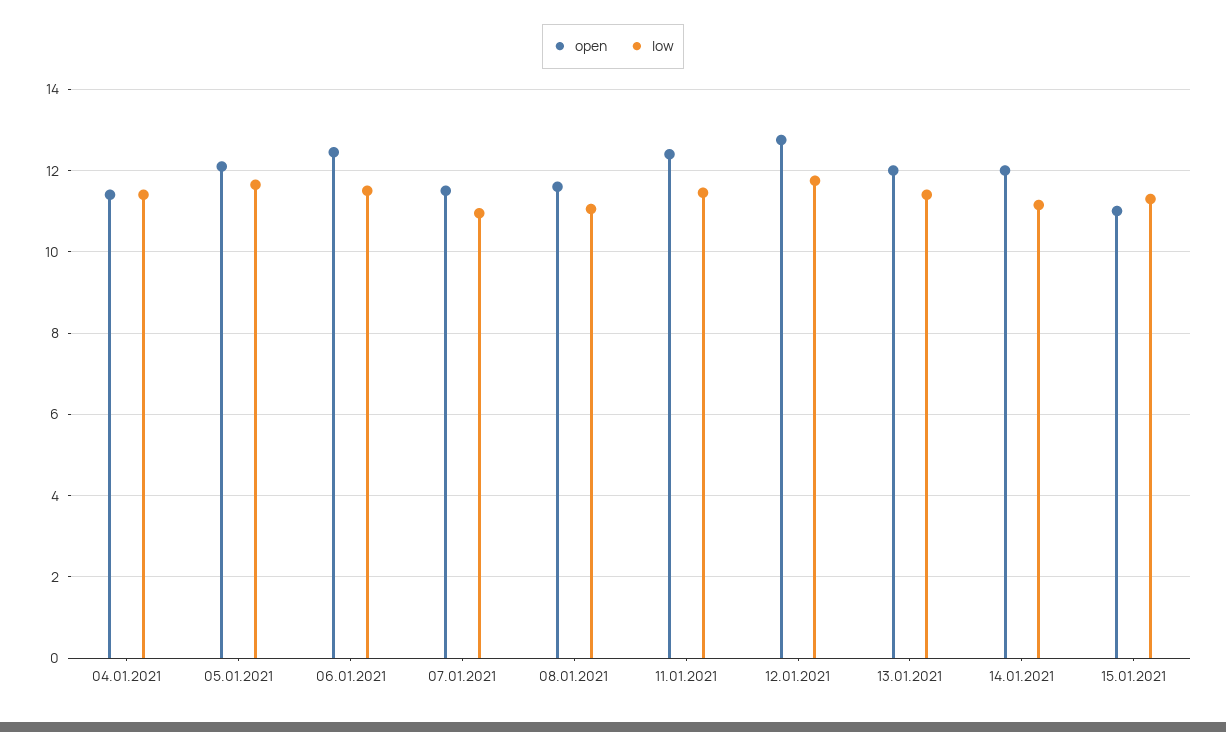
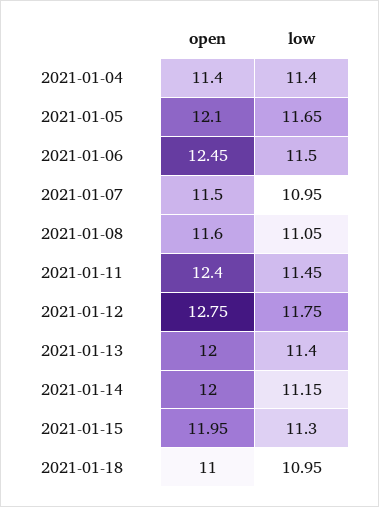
open, 15.01.2021: 11 -> 11.95
open, 2021-01-18: none -> 11
low, 2021-01-18: none -> 10.95

